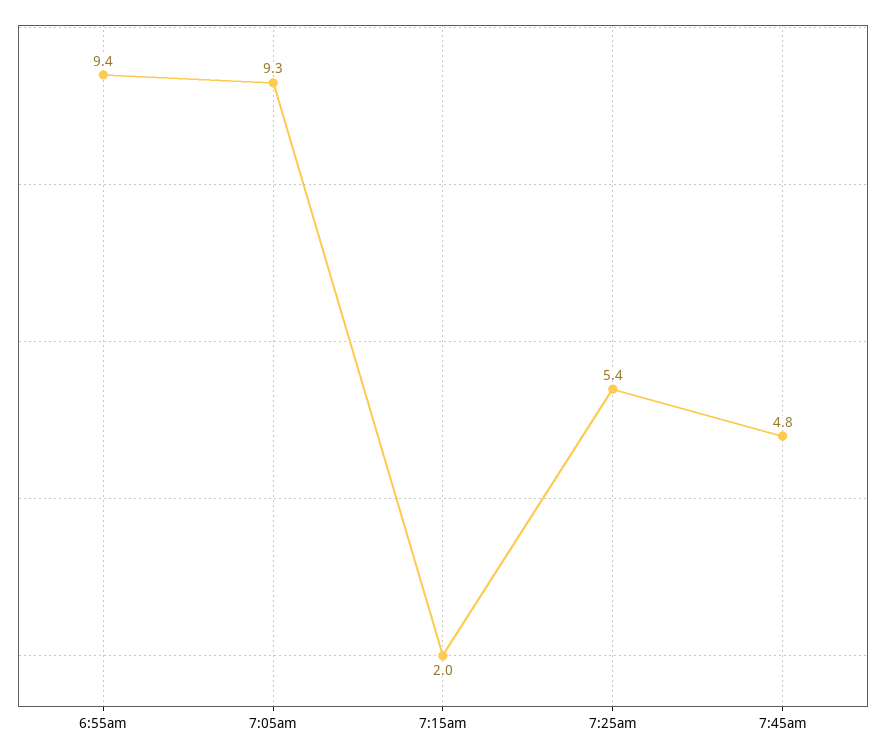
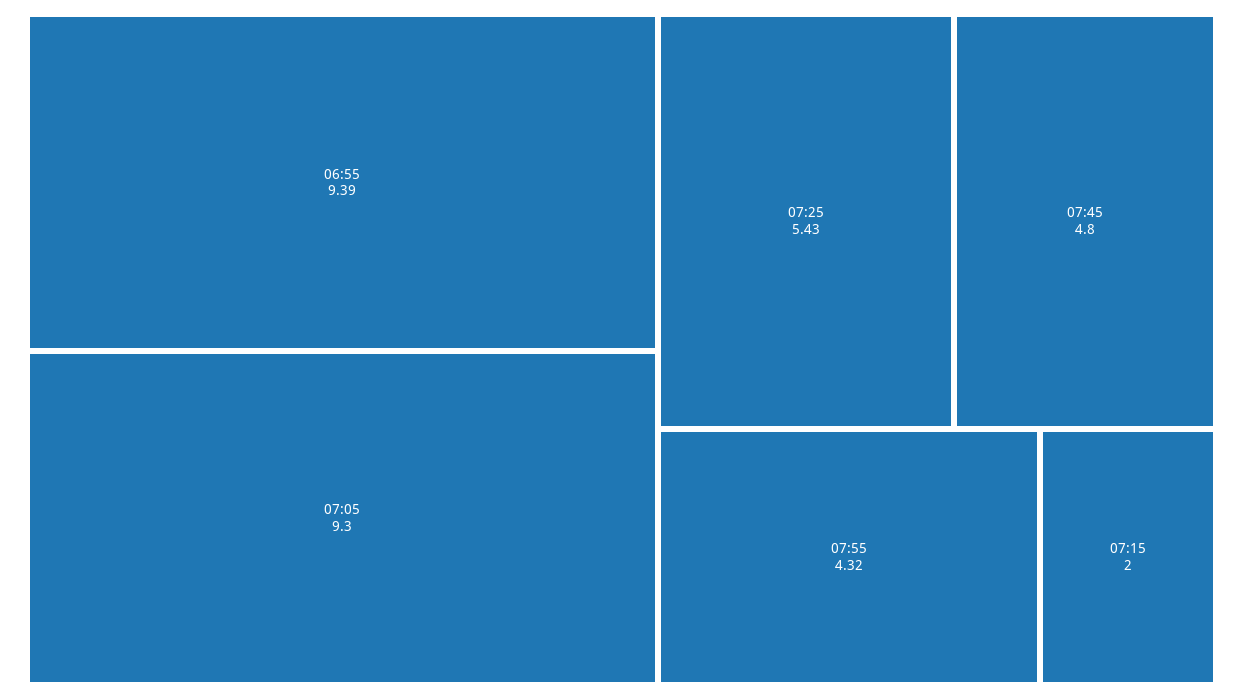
07:55: none -> 4.32

